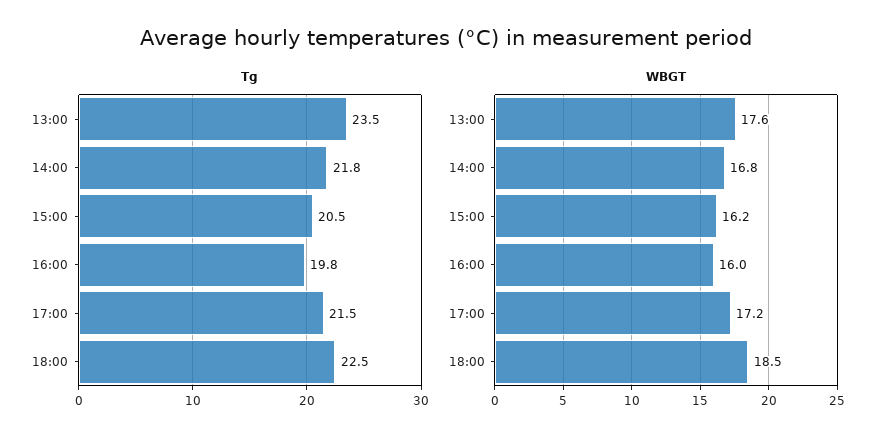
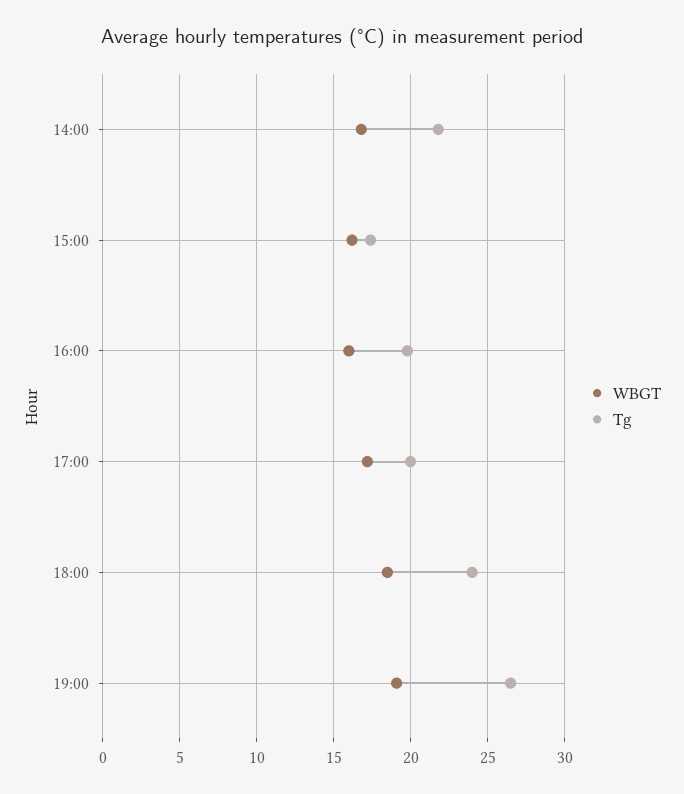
Tg, 13:00: 23.5 -> none
Tg, 15:00: 20.5 -> 17.5
Tg, 17:00: 21.5 -> 20
Tg, 18:00: 22.5 -> 24
WBGT, 13:00: 17.6 -> none
WBGT, 19:00: none -> 19
Tg, 19:00: none -> 26.5

